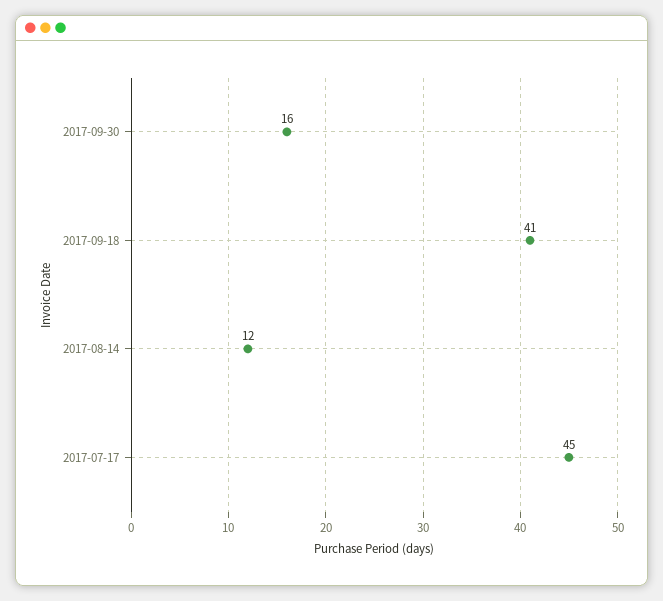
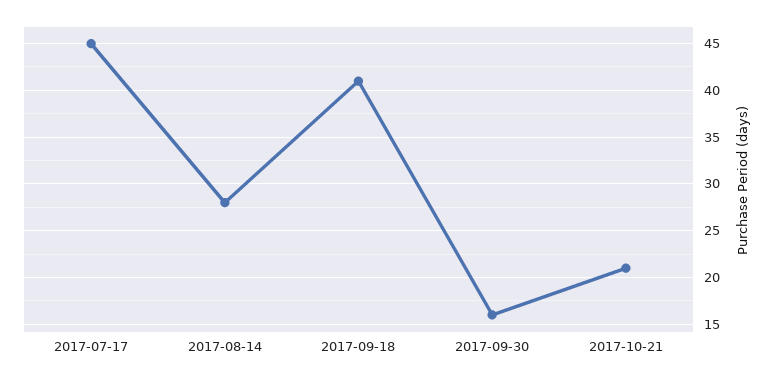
2017-08-14: 12 -> 28
2017-10-21: none -> 21

